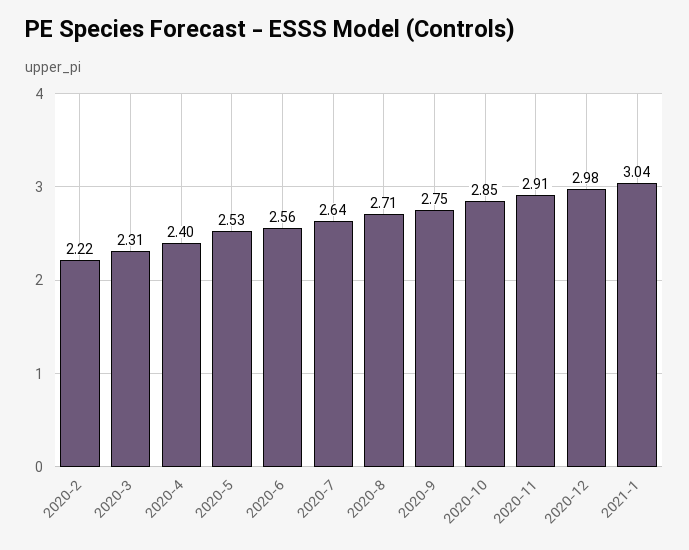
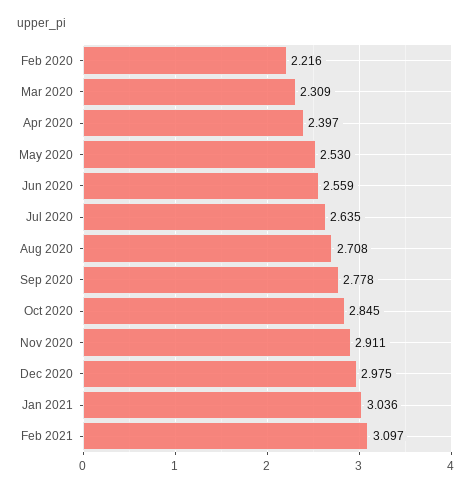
2020-9: 2.75 -> 2.778
Feb 2021: none -> 3.097

